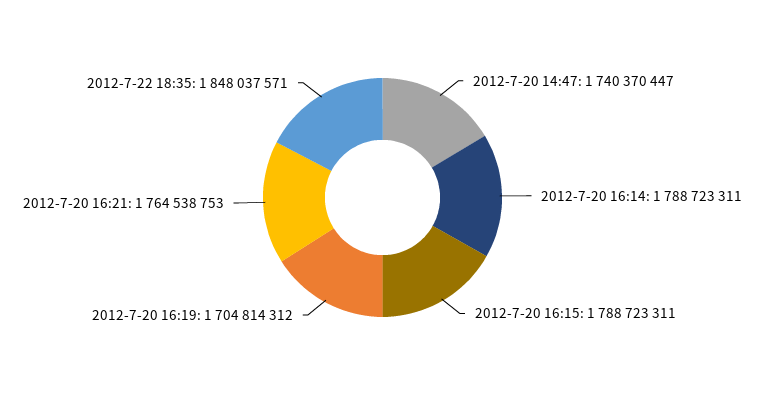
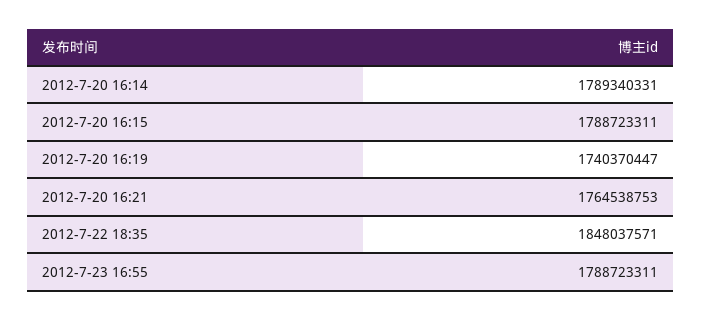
2012-7-20 14:47: 1740370447 -> none
2012-7-20 16:14: 1788723311 -> 1789340331
2012-7-20 16:19: 1704814312 -> 1740370447
2012-7-23 16:55: none -> 1788723311

